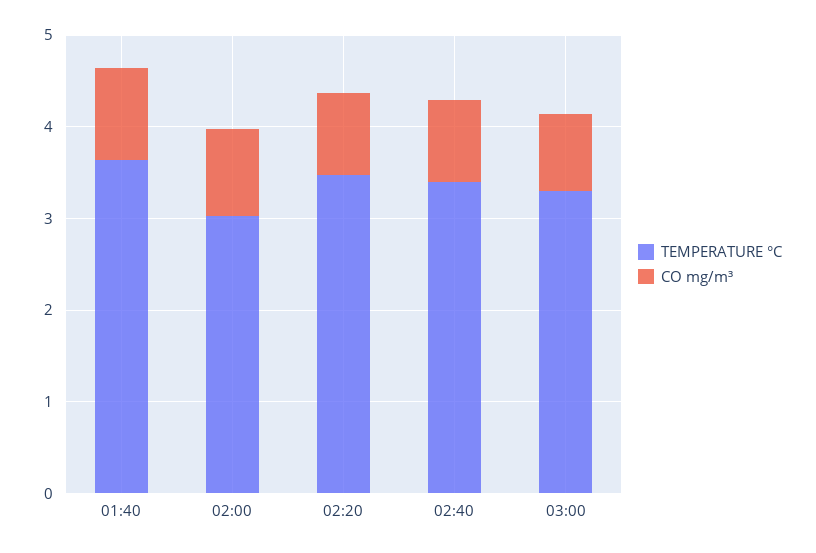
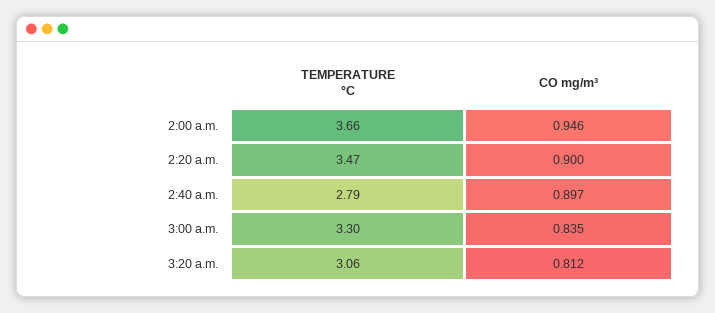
TEMPERATURE °C, 01:40: 3.6 -> none
CO mg/m³, 01:40: 1 -> none
TEMPERATURE °C, 02:00: 3 -> 3.66
TEMPERATURE °C, 02:40: 3.4 -> 2.79
TEMPERATURE °C, 3:20 a.m.: none -> 3.06
CO mg/m³, 3:20 a.m.: none -> 0.812

